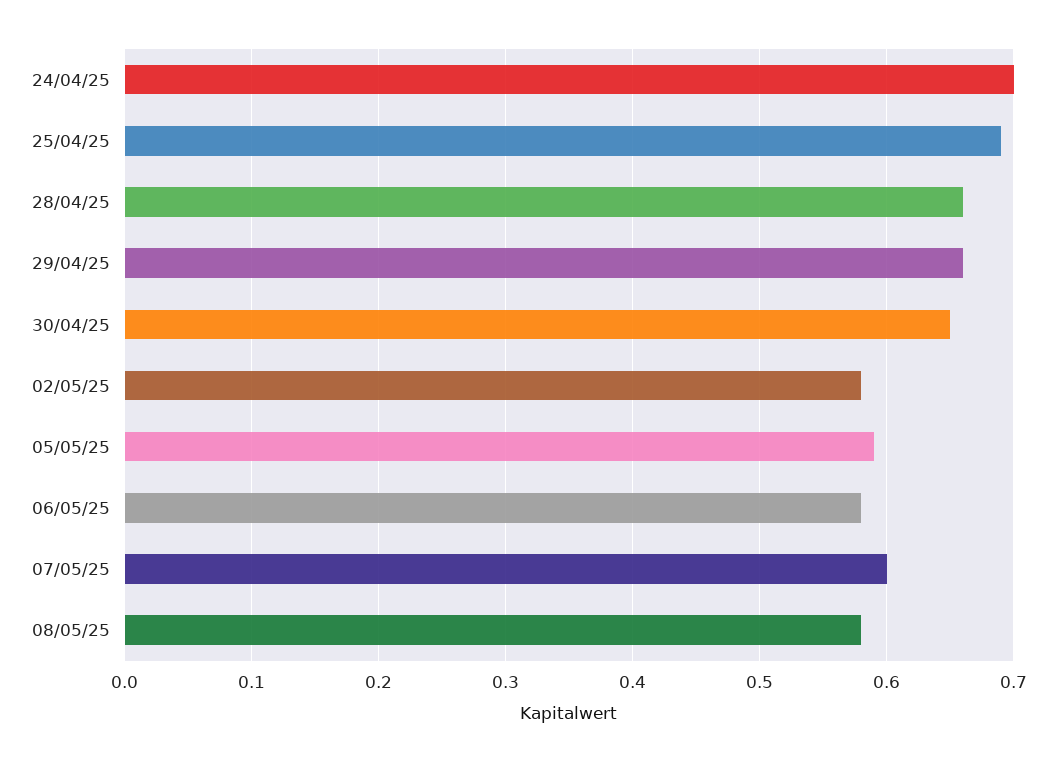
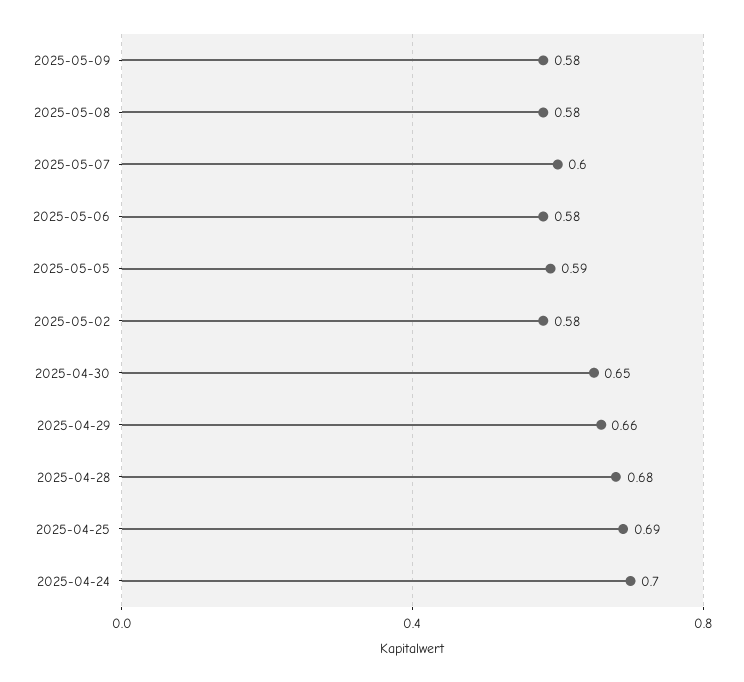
28/04/25: 0.66 -> 0.68
2025-05-09: none -> 0.58

